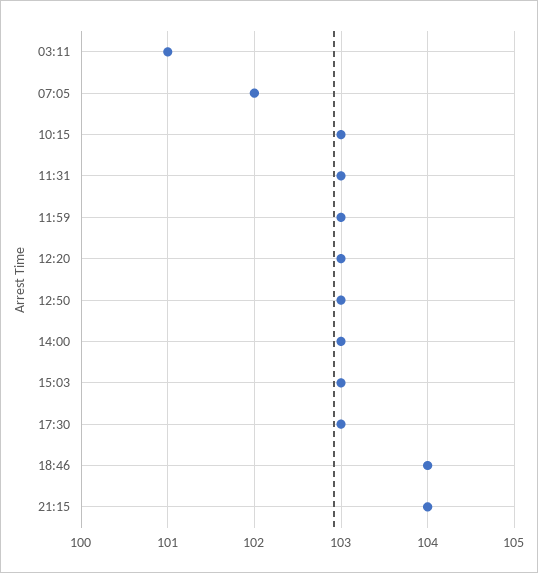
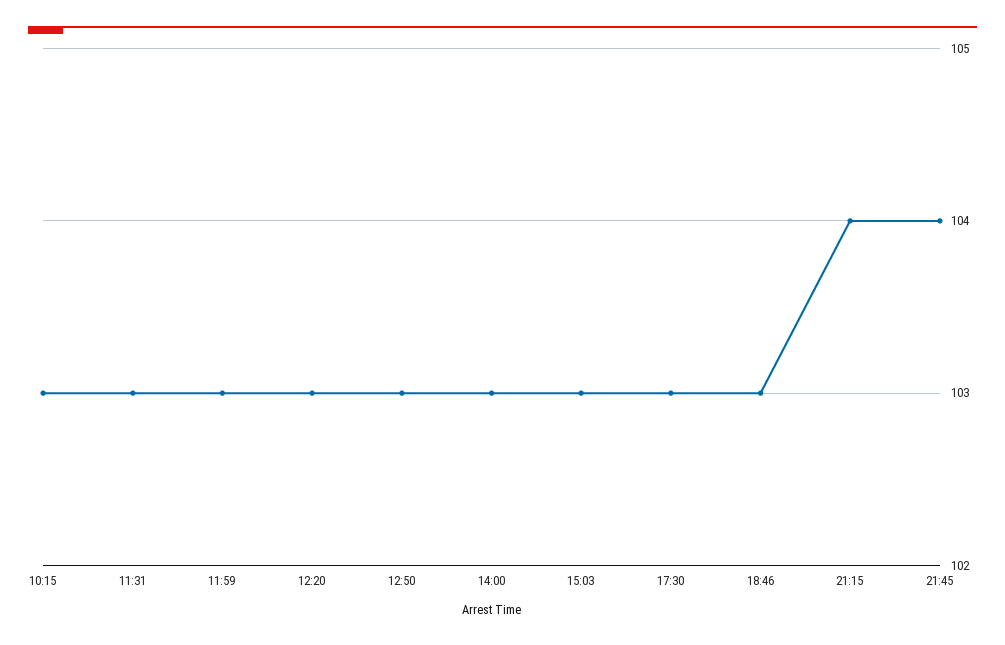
03:11: 101 -> none
07:05: 102 -> none
18:46: 104 -> 103
21:45: none -> 104

